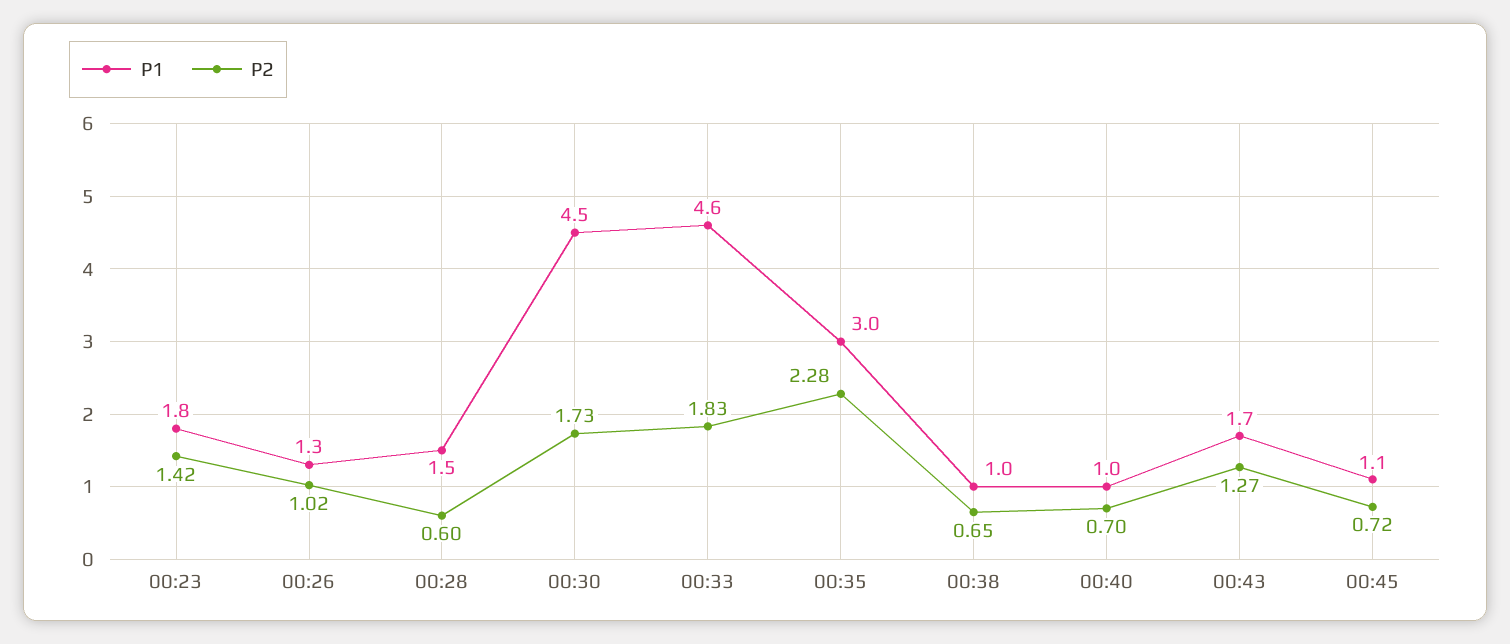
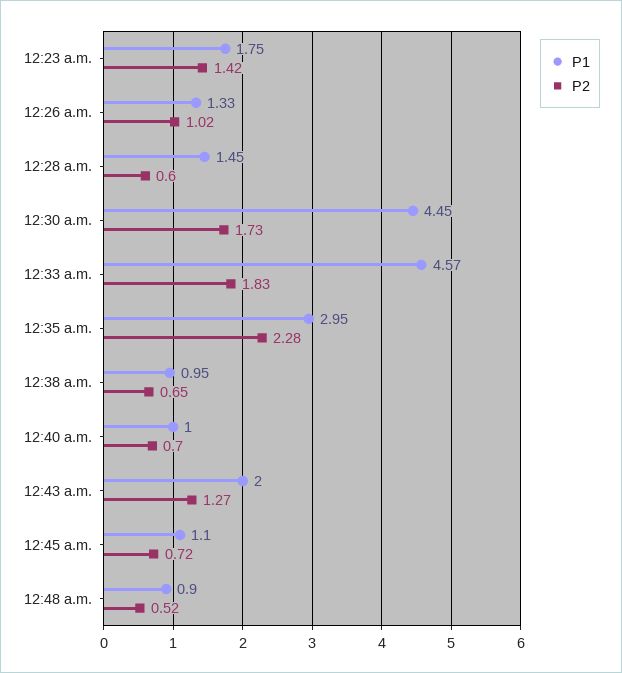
P1, 00:43: 1.7 -> 2
P1, 12:48 a.m.: none -> 0.9
P2, 12:48 a.m.: none -> 0.52

